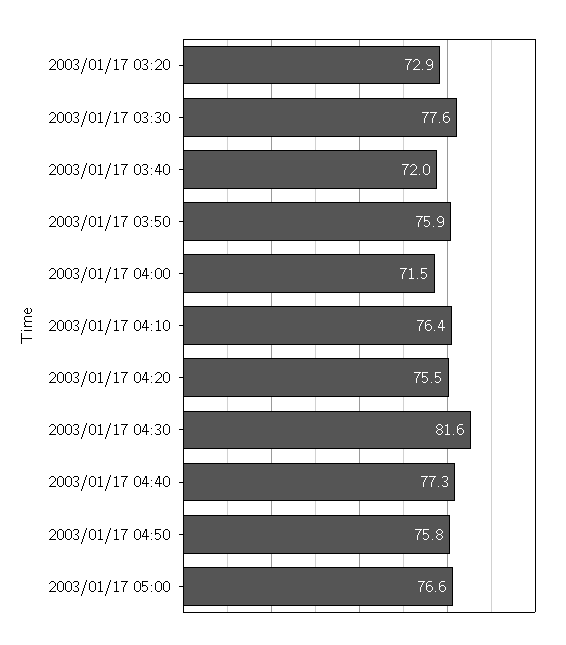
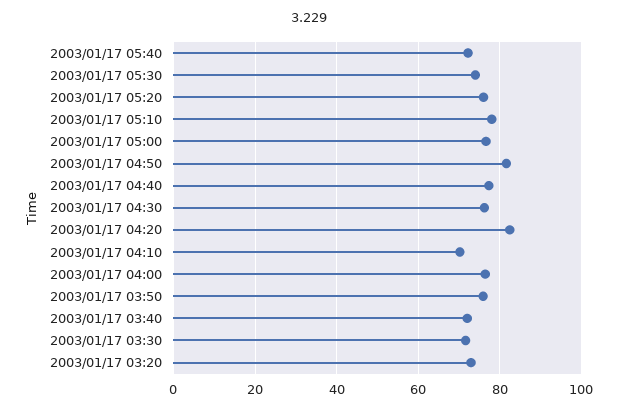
2003/01/17 03:30: 77.6 -> 72
2003/01/17 04:00: 71.5 -> 76
2003/01/17 04:10: 76.4 -> 70
2003/01/17 04:20: 75.5 -> 82
2003/01/17 04:30: 81.6 -> 76
2003/01/17 04:50: 75.8 -> 82
2003/01/17 05:40: none -> 72
2003/01/17 05:30: none -> 74
2003/01/17 05:20: none -> 76
2003/01/17 05:10: none -> 78

